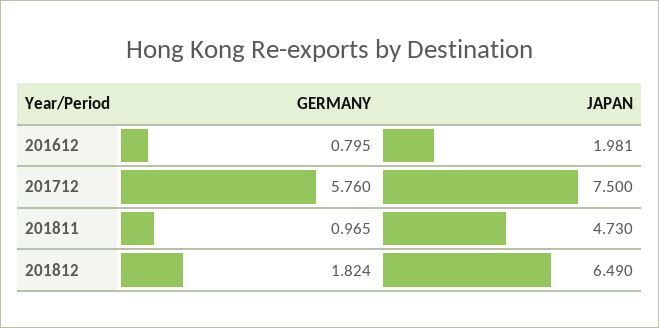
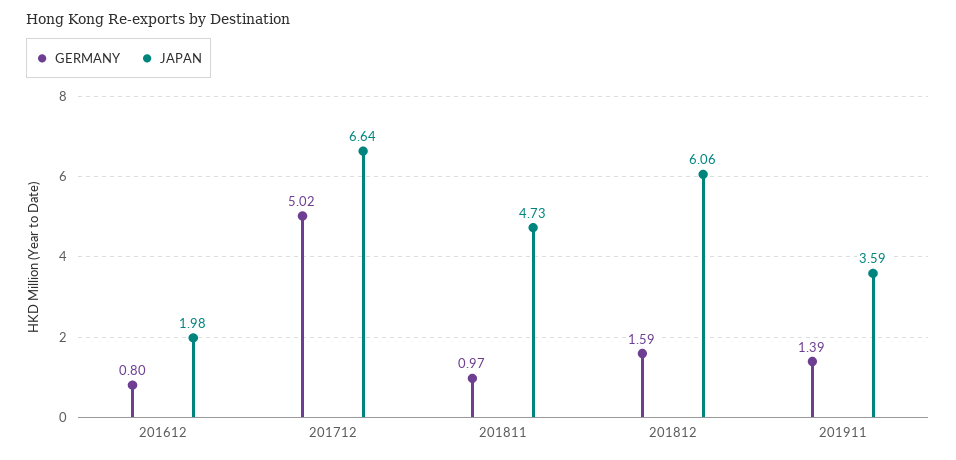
GERMANY, 201712: 5.76 -> 5.02
JAPAN, 201712: 7.5 -> 6.64
GERMANY, 201812: 1.824 -> 1.59
JAPAN, 201812: 6.49 -> 6.06
GERMANY, 201911: none -> 1.39
JAPAN, 201911: none -> 3.59

